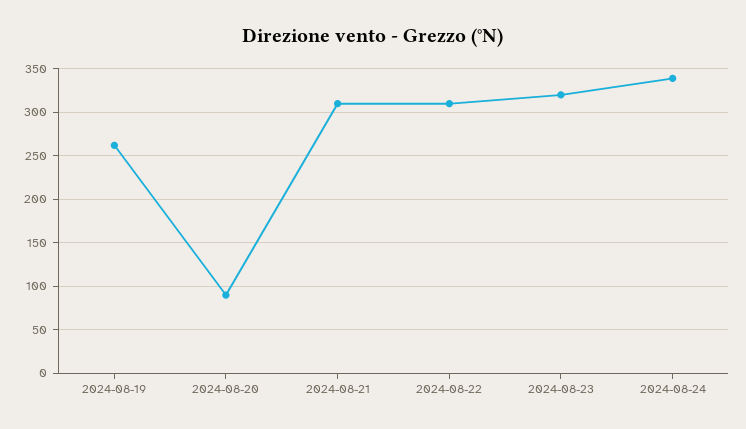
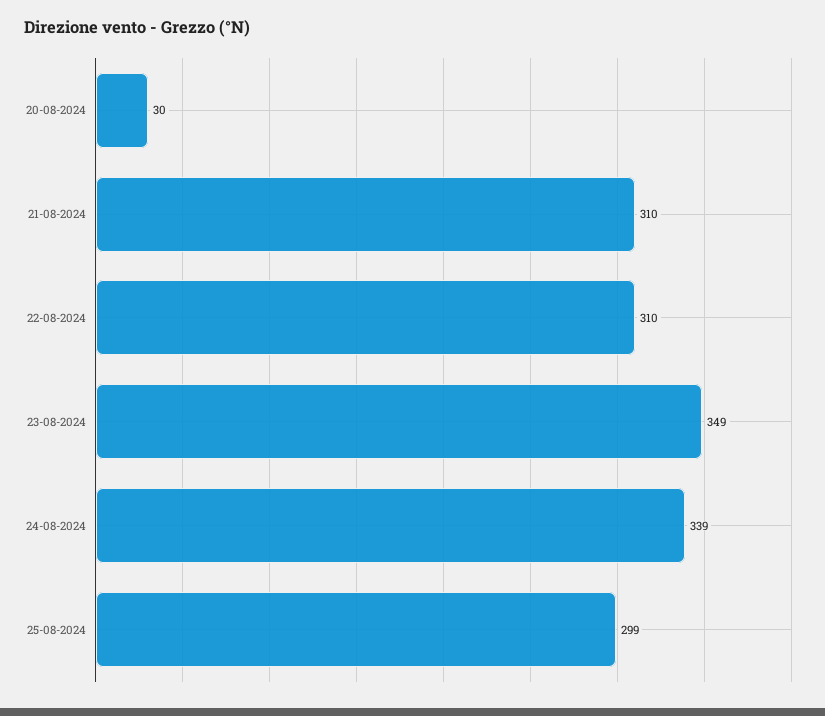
2024-08-19: 260 -> none
2024-08-20: 90 -> 30
2024-08-23: 320 -> 349
25-08-2024: none -> 299

